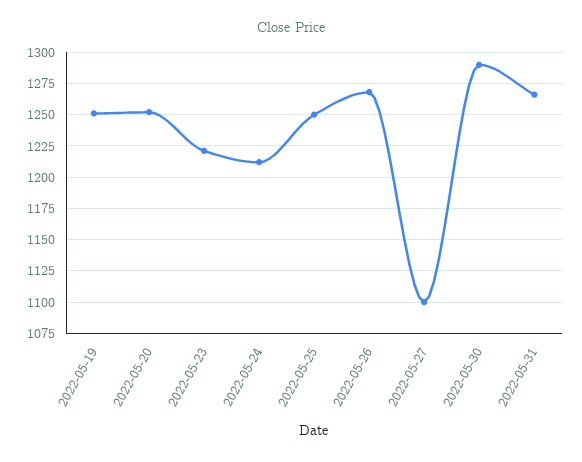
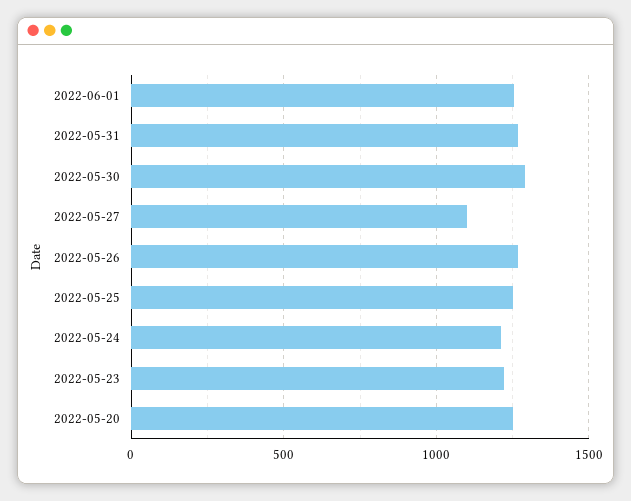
2022-05-19: 1250 -> none
2022-06-01: none -> 1250

